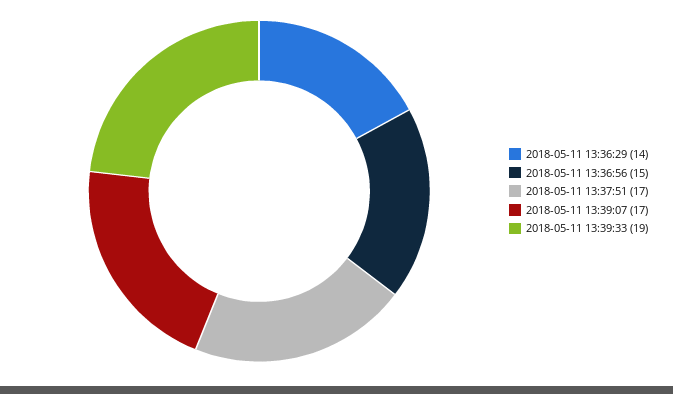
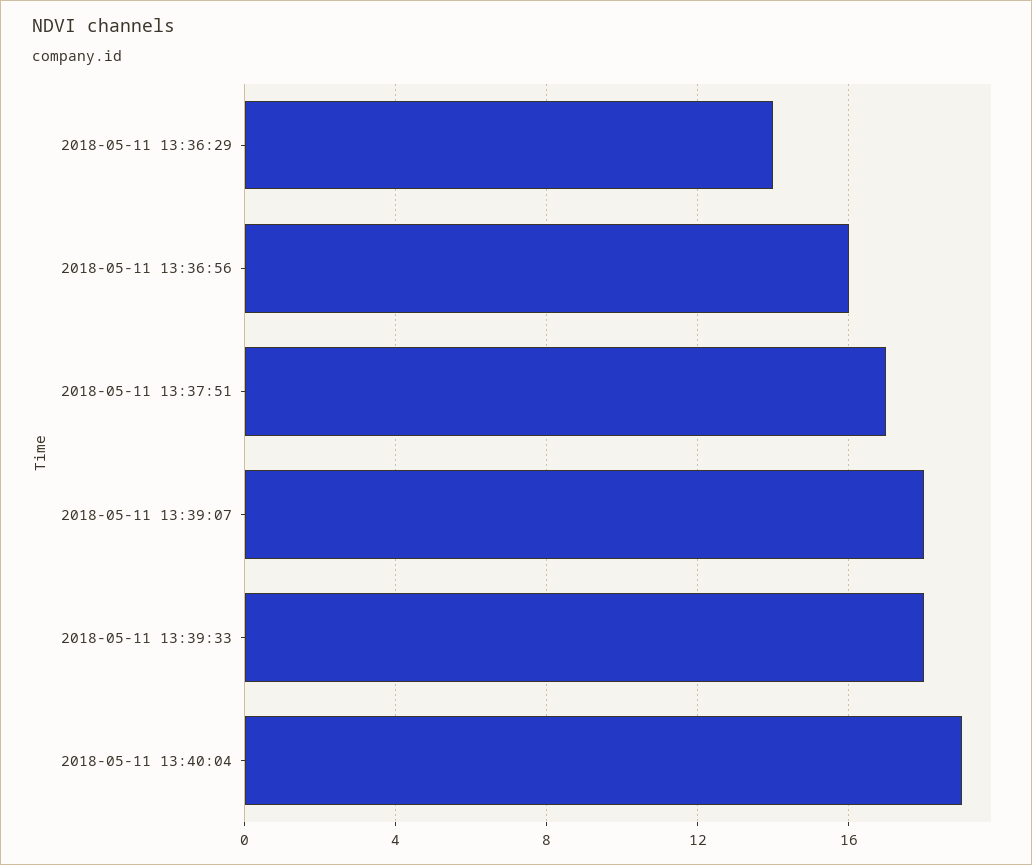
2018-05-11 13:36:56: 15 -> 16
2018-05-11 13:39:07: 17 -> 18
2018-05-11 13:39:33: 19 -> 18
2018-05-11 13:40:04: none -> 19

